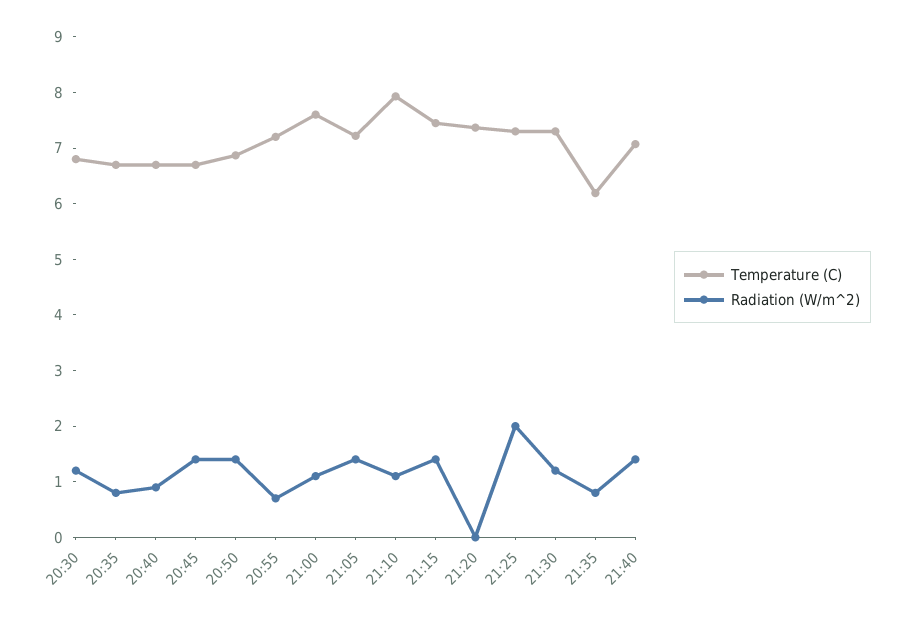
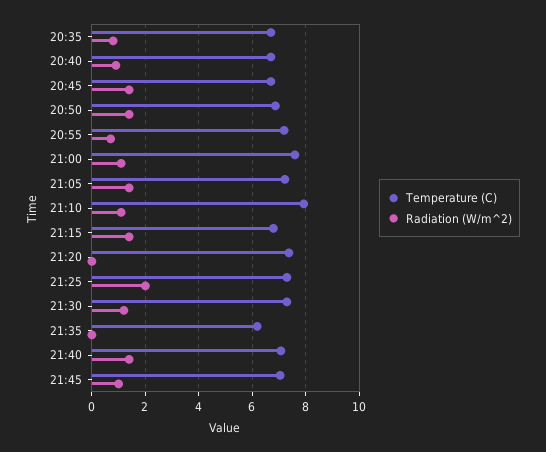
Temperature (C), 20:30: 6.8 -> none
Radiation (W/m^2), 20:30: 1.2 -> none
Temperature (C), 21:15: 7.4 -> 6.75
Radiation (W/m^2), 21:35: 0.8 -> 0
Temperature (C), 21:45: none -> 7
Radiation (W/m^2), 21:45: none -> 1

